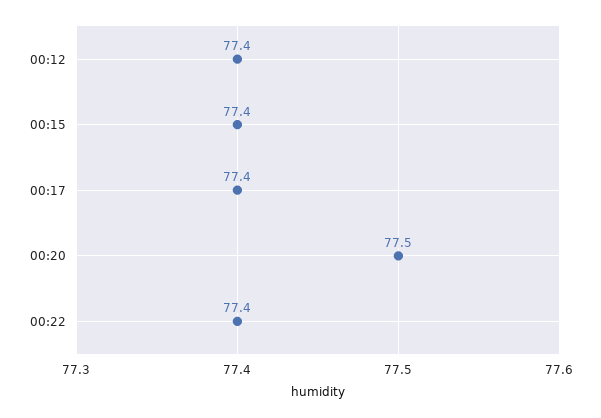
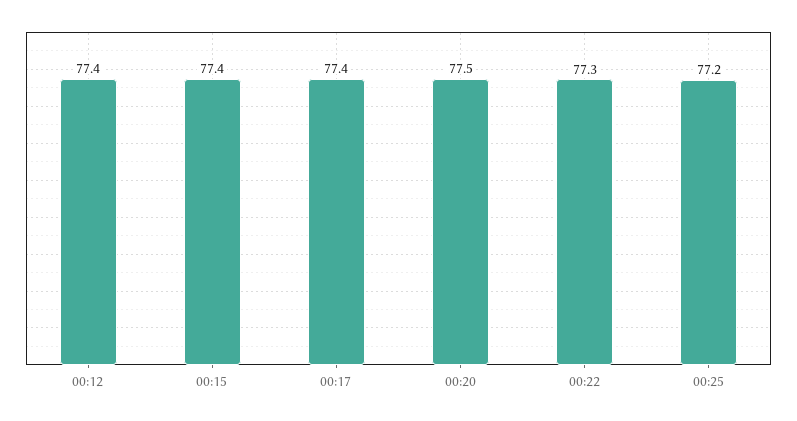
00:22: 77.4 -> 77.3
00:25: none -> 77.2

